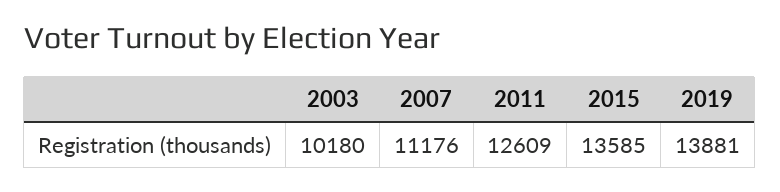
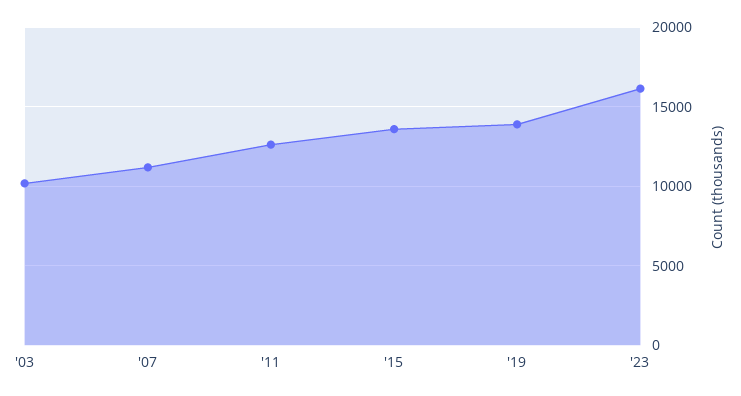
'23: none -> 16000

